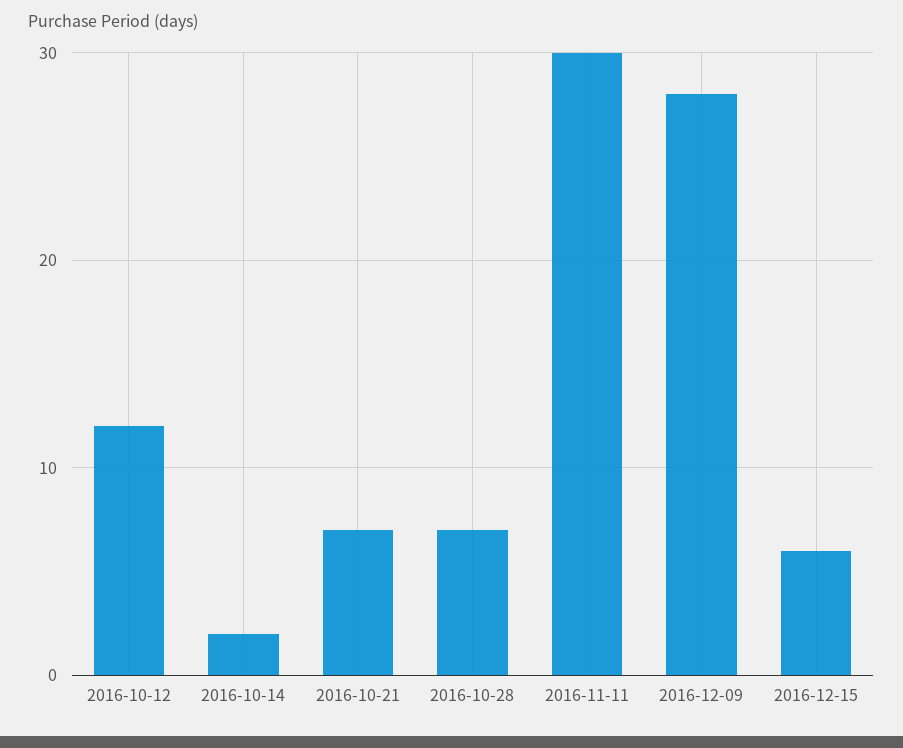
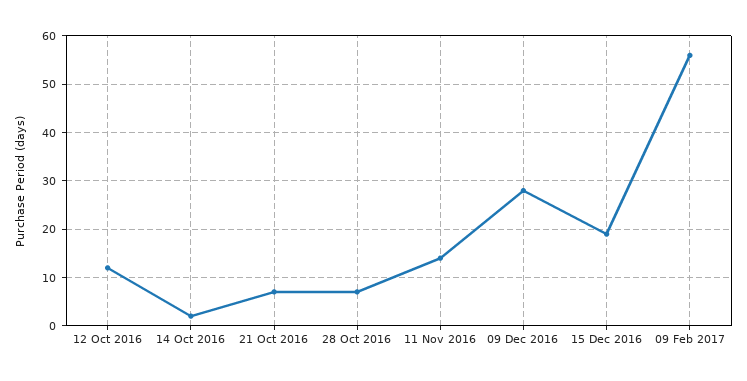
2016-11-11: 30 -> 15
2016-12-15: 6 -> 20
09 Feb 2017: none -> 55

